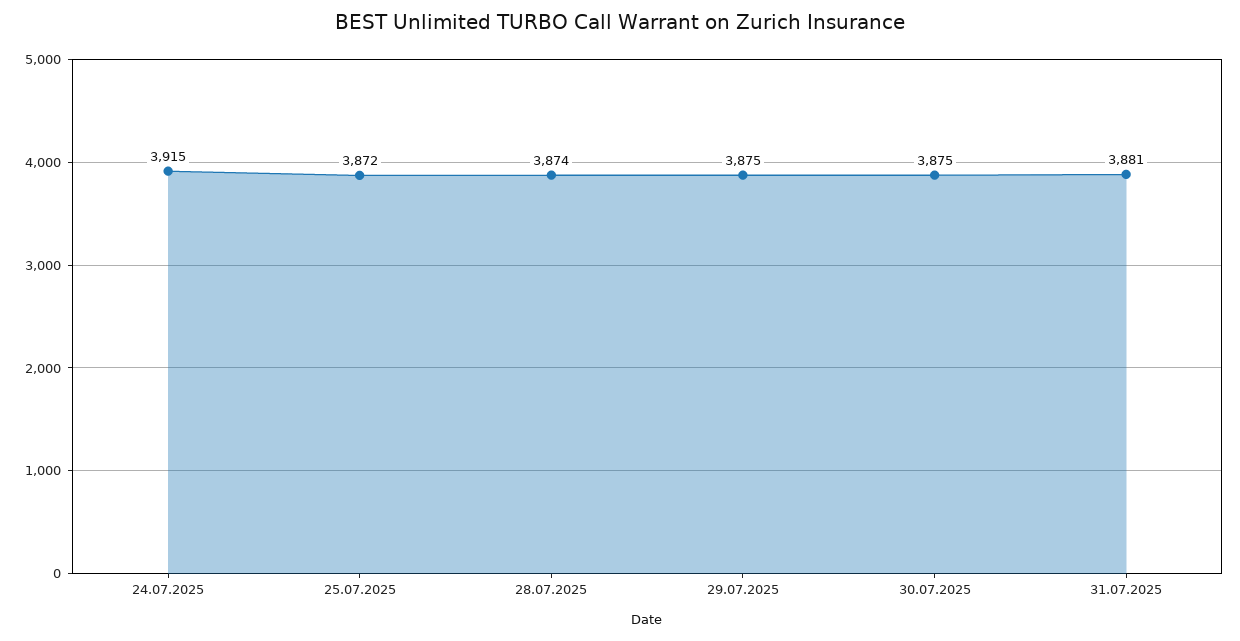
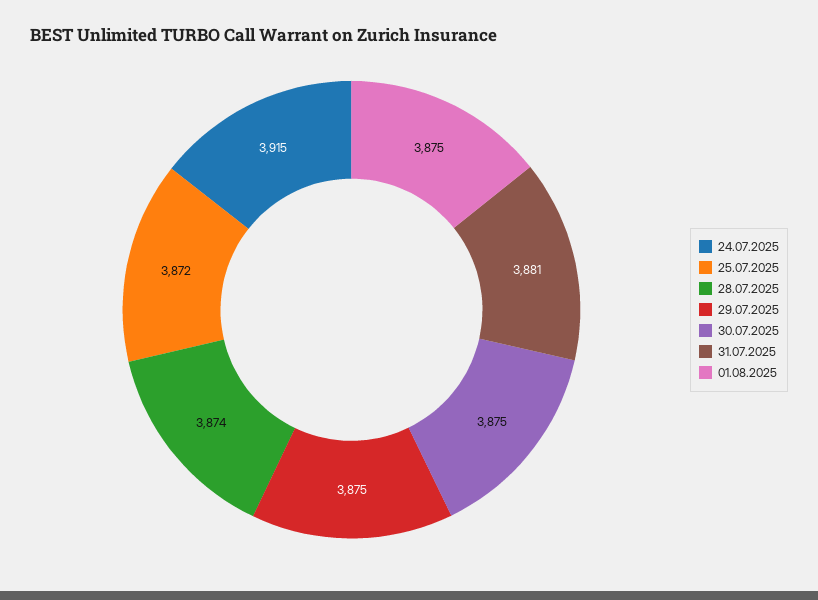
01.08.2025: none -> 3875

